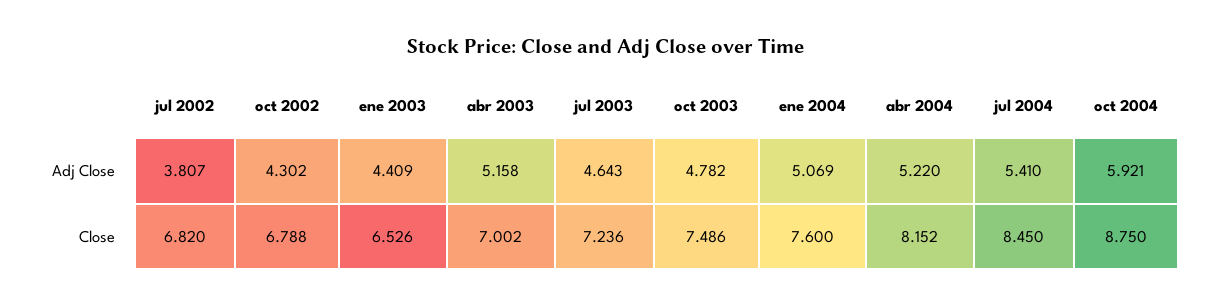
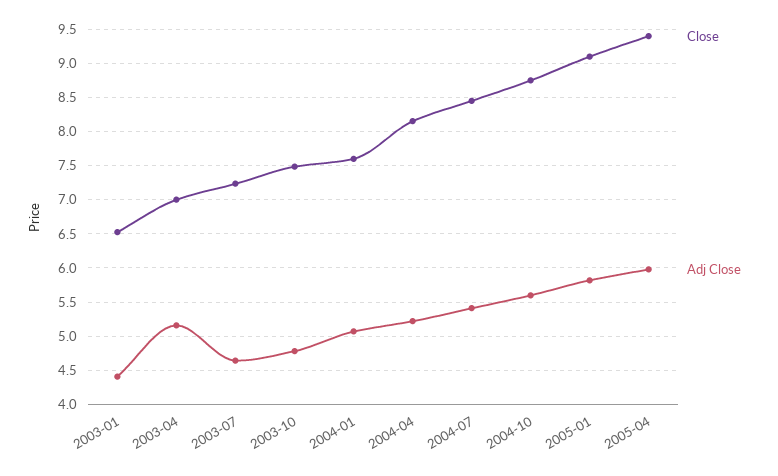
Adj Close, jul 2002: 3.807 -> none
Adj Close, oct 2002: 4.302 -> none
Adj Close, oct 2004: 5.921 -> 5.6
Close, jul 2002: 6.82 -> none
Close, oct 2002: 6.788 -> none
Close, 2005-01: none -> 9.1
Adj Close, 2005-01: none -> 5.8
Close, 2005-04: none -> 9.4
Adj Close, 2005-04: none -> 6

